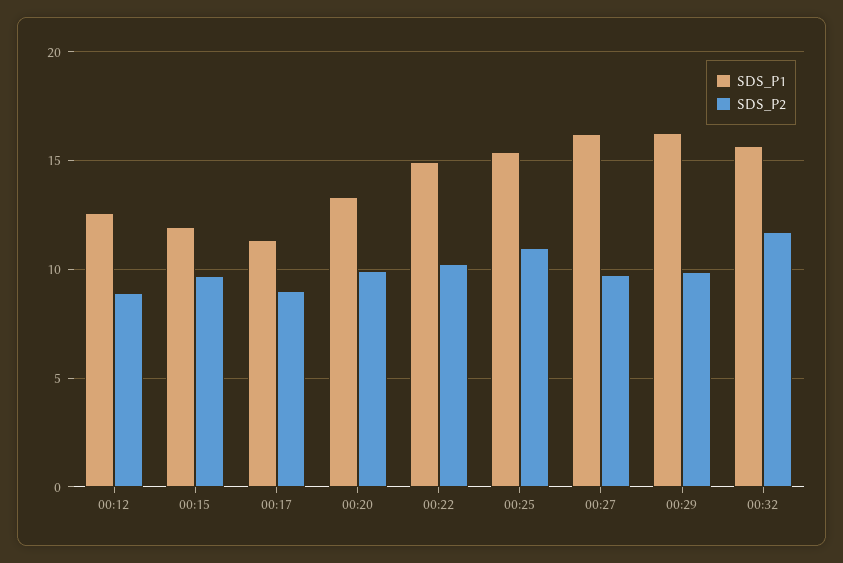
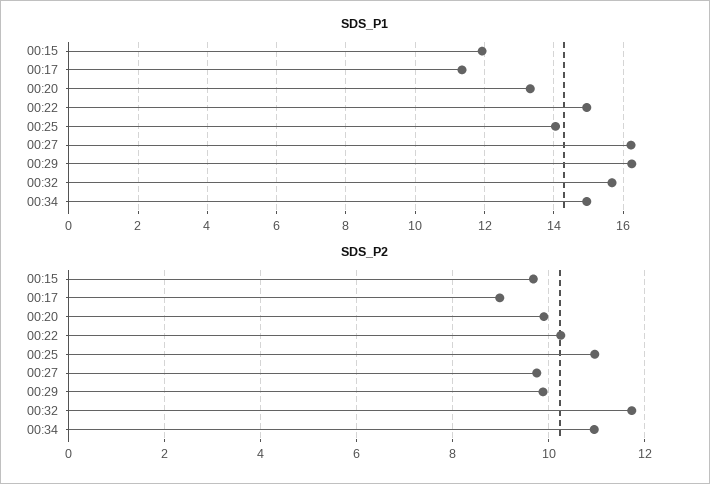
SDS_P1, 00:12: 12.5 -> none
SDS_P2, 00:12: 9 -> none
SDS_P1, 00:25: 15.5 -> 14
SDS_P1, 00:34: none -> 15
SDS_P2, 00:34: none -> 11

